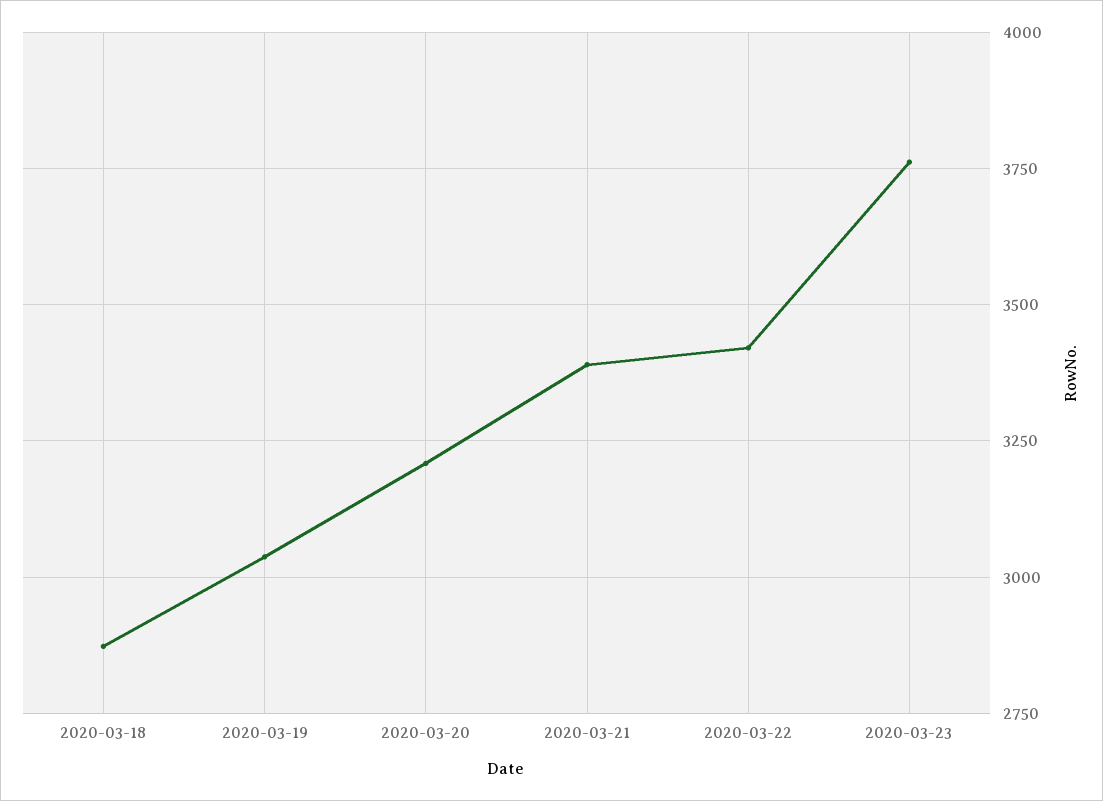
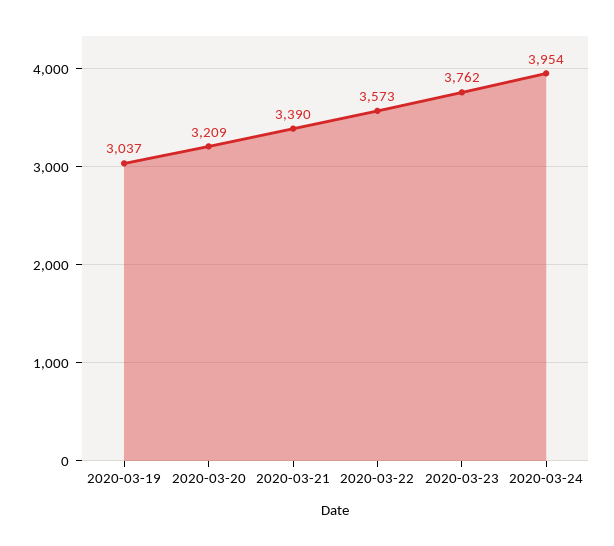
2020-03-18: 2875 -> none
2020-03-22: 3425 -> 3573
2020-03-24: none -> 3954

